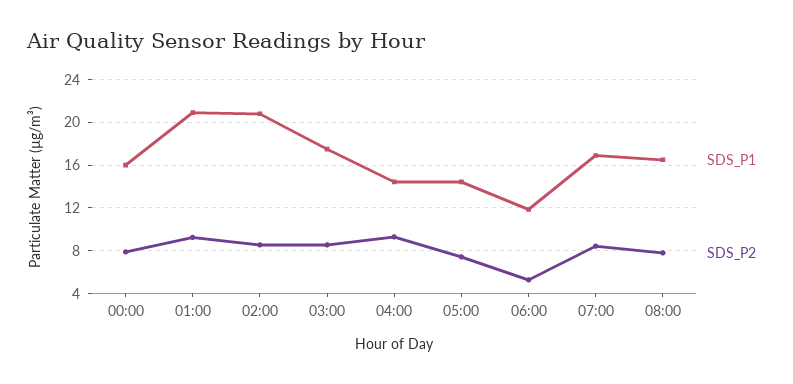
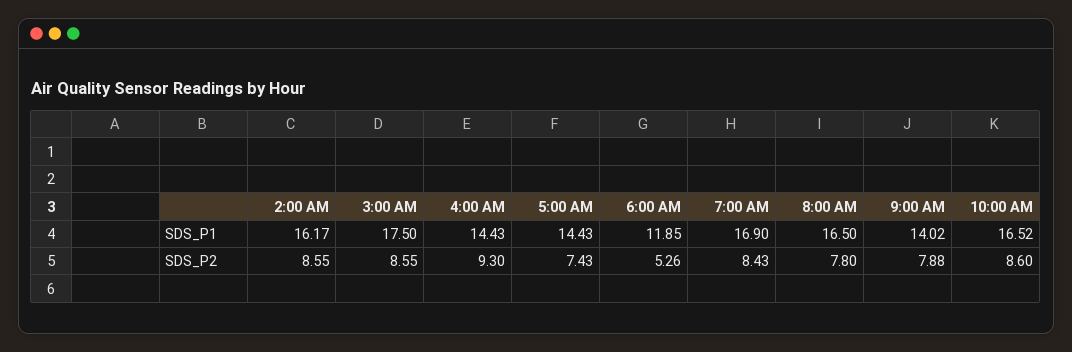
SDS_P1, 00:00: 16 -> none
SDS_P2, 00:00: 8 -> none
SDS_P1, 01:00: 21 -> none
SDS_P2, 01:00: 9 -> none
SDS_P1, 02:00: 21 -> 16.17
SDS_P1, 9:00 AM: none -> 14.02
SDS_P1, 10:00 AM: none -> 16.52
SDS_P2, 9:00 AM: none -> 7.88
SDS_P2, 10:00 AM: none -> 8.6

